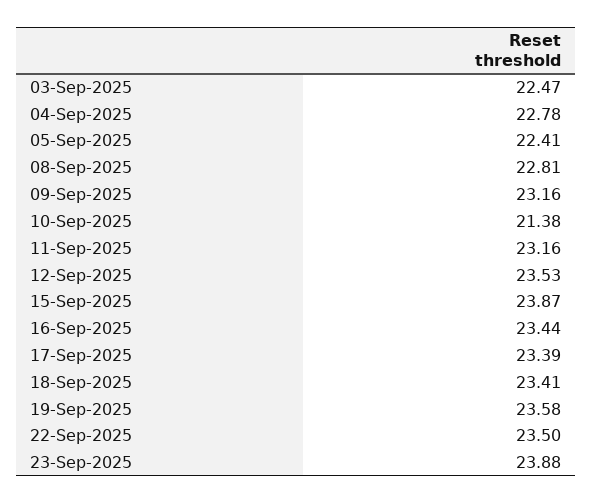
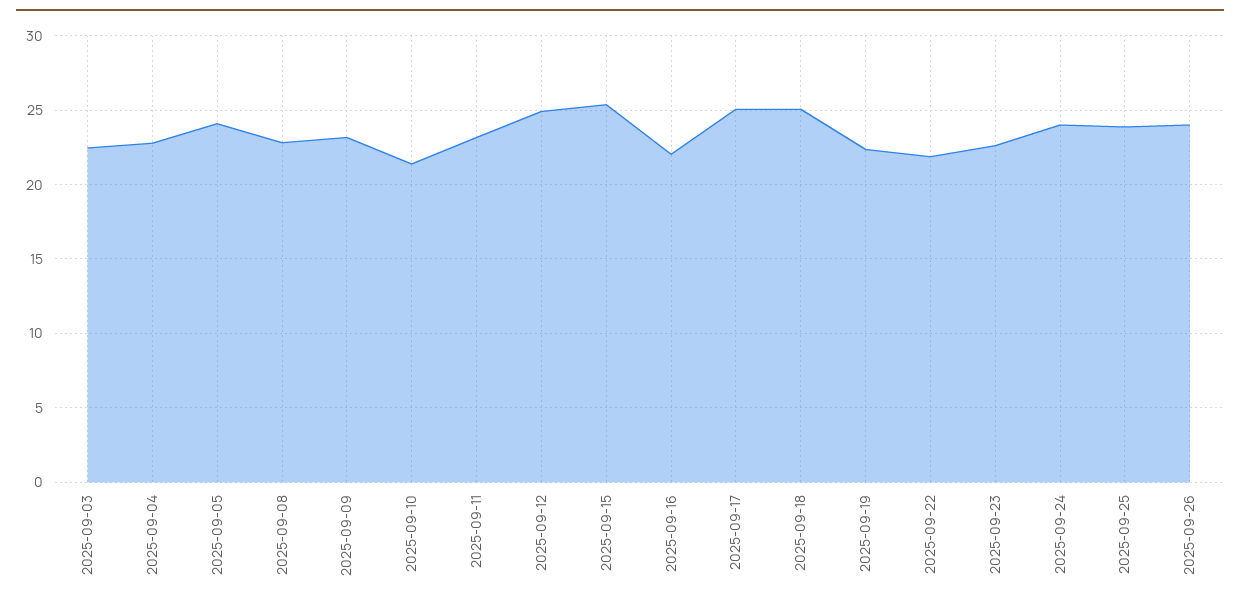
05-Sep-2025: 22.41 -> 24
12-Sep-2025: 23.53 -> 25
15-Sep-2025: 23.87 -> 25.5
16-Sep-2025: 23.44 -> 22
17-Sep-2025: 23.39 -> 25
18-Sep-2025: 23.41 -> 25
19-Sep-2025: 23.58 -> 22.5
22-Sep-2025: 23.5 -> 22
23-Sep-2025: 23.88 -> 22.5
2025-09-24: none -> 24
2025-09-25: none -> 24
2025-09-26: none -> 24

